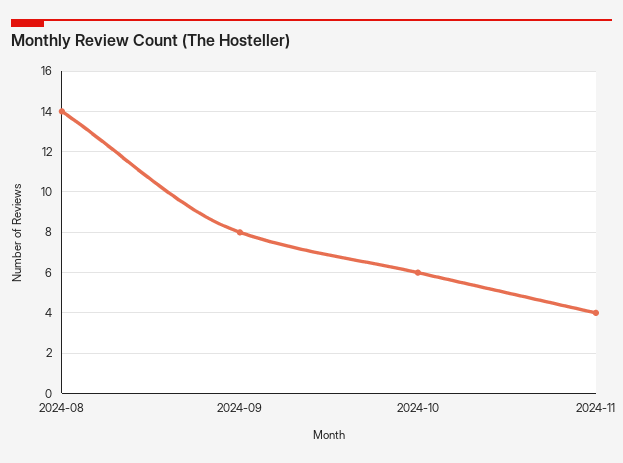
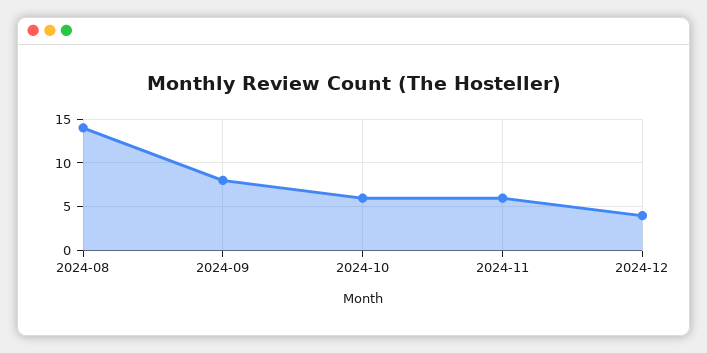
2024-11: 4 -> 6
2024-12: none -> 4

